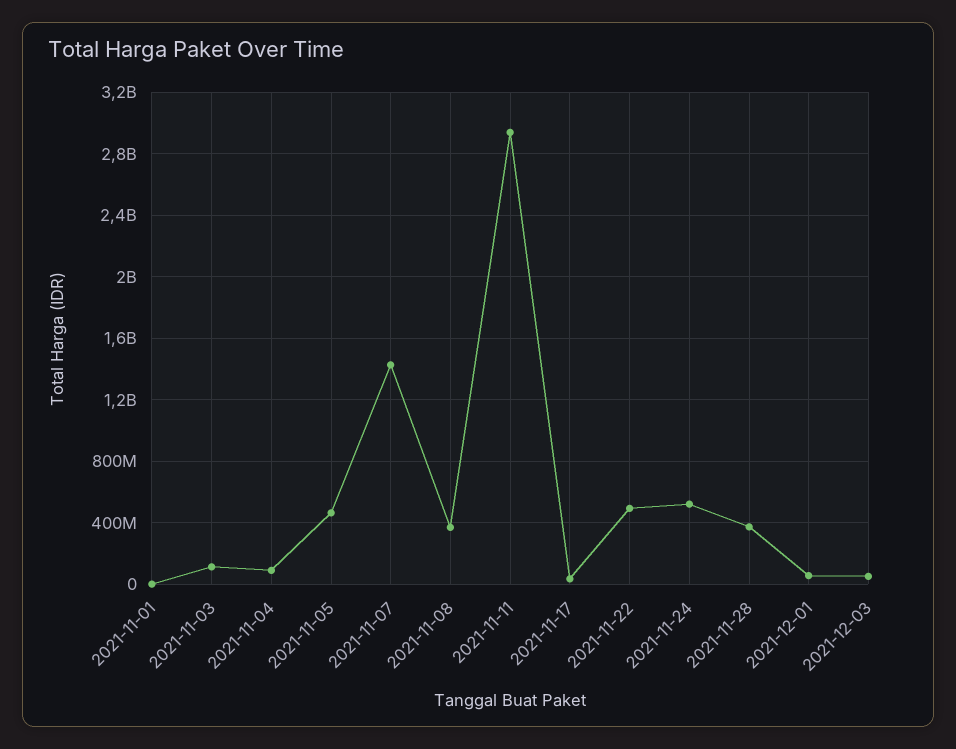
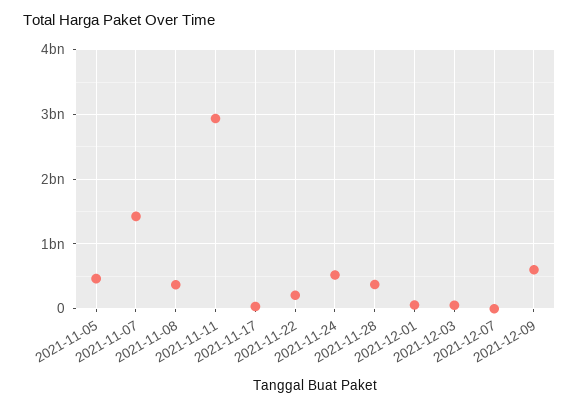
2021-11-01: 0 -> none
2021-11-03: 100000000 -> none
2021-11-04: 100000000 -> none
2021-11-22: 500000000 -> 200000000
2021-12-07: none -> 0
2021-12-09: none -> 600000000

